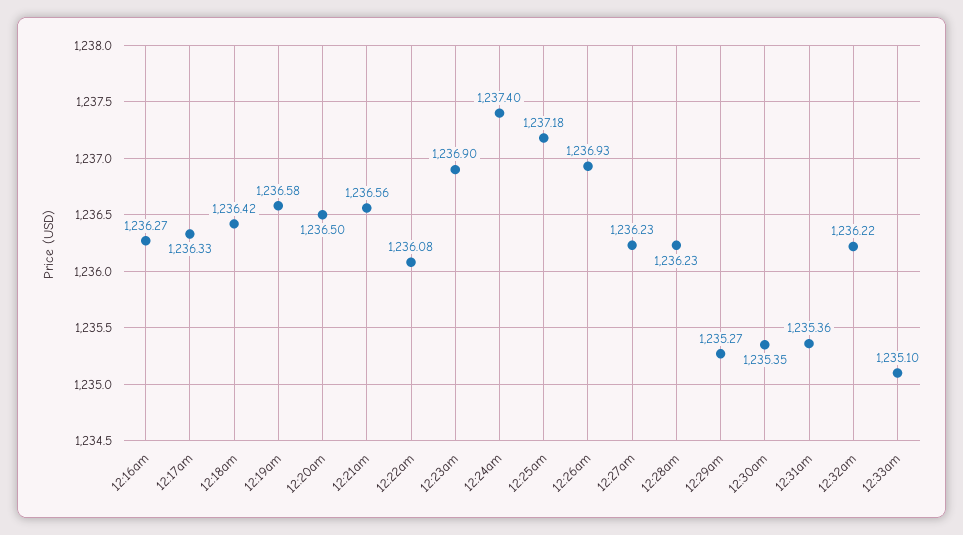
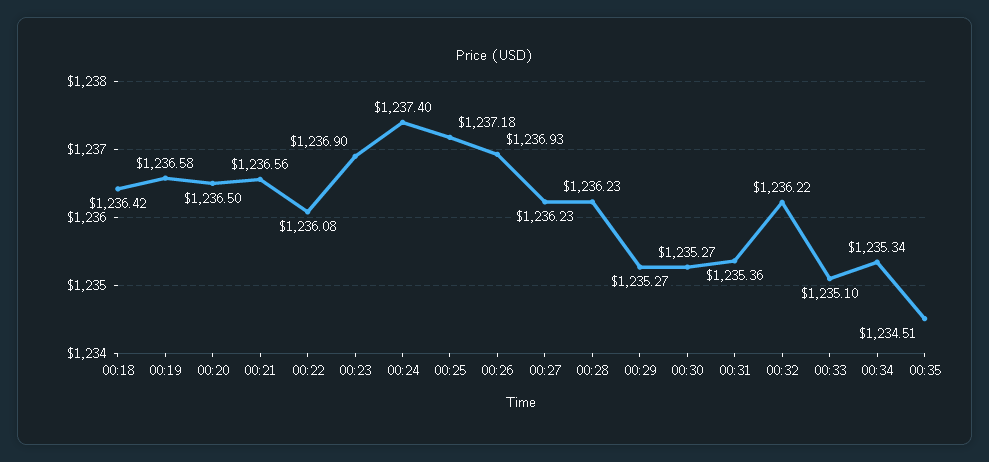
12:16am: 1236.27 -> none
12:17am: 1236.33 -> none
12:30am: 1235.35 -> 1235.27
00:34: none -> 1235.34
00:35: none -> 1234.51

